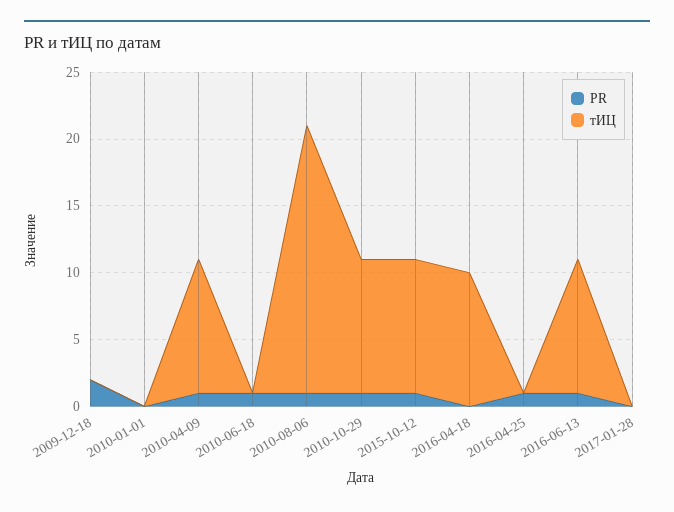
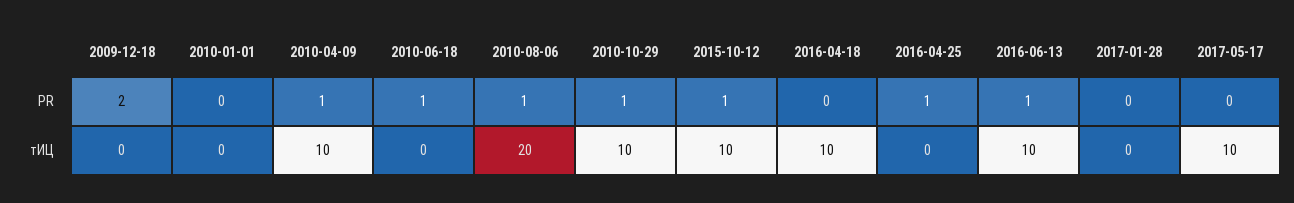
PR, 2017-05-17: none -> 0
тИЦ, 2017-05-17: none -> 10

